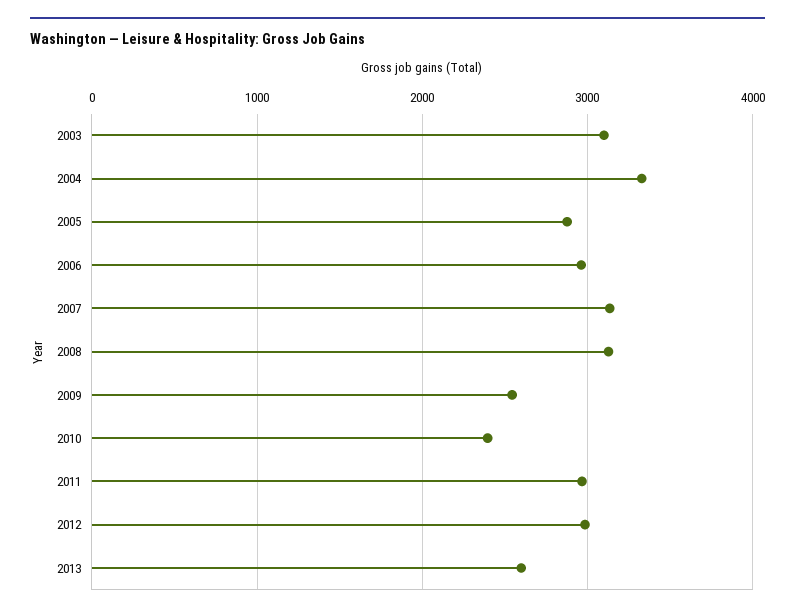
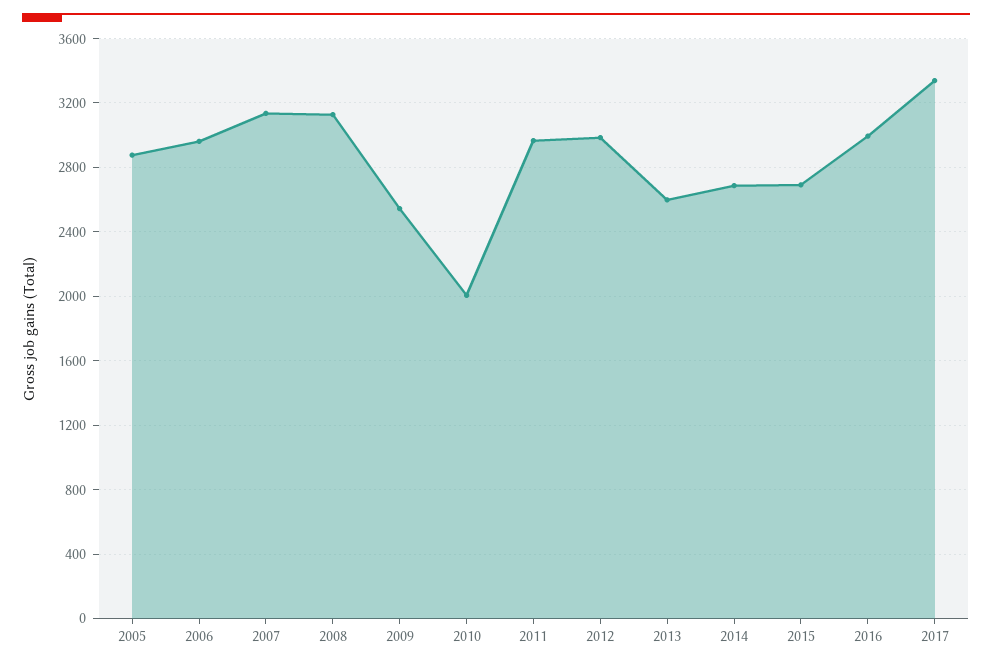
2003: 3100 -> none
2004: 3300 -> none
2010: 2400 -> 2000
2014: none -> 2700
2015: none -> 2700
2016: none -> 3000
2017: none -> 3350

